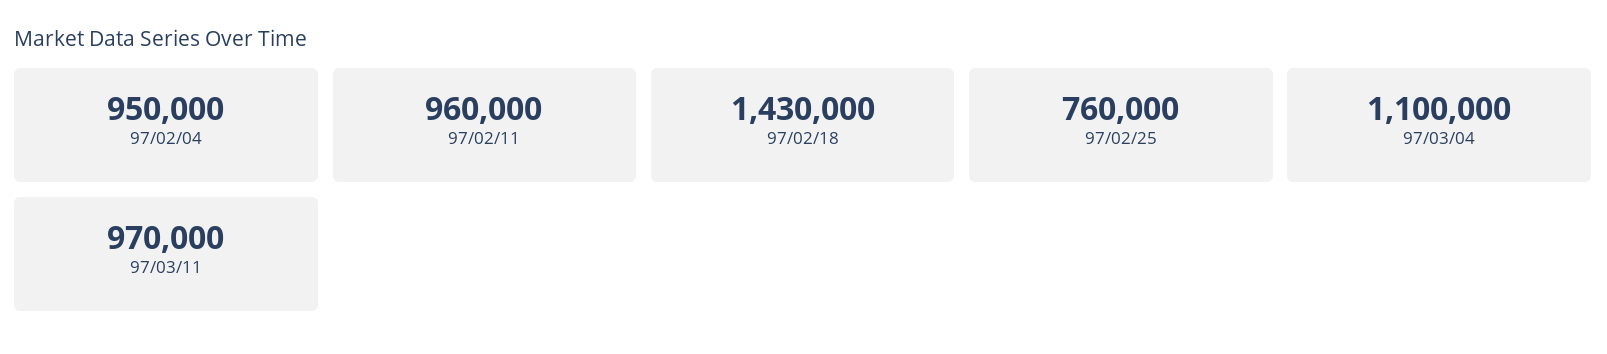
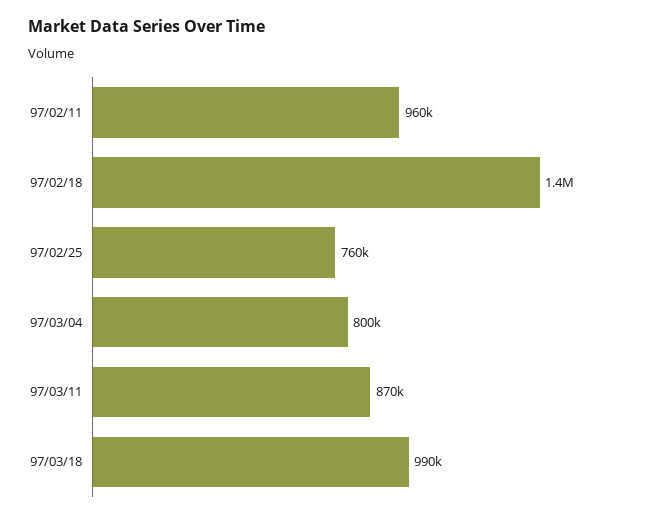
97/02/04: 950000 -> none
97/03/04: 1100000 -> 800000
97/03/11: 970000 -> 870000
97/03/18: none -> 990000

